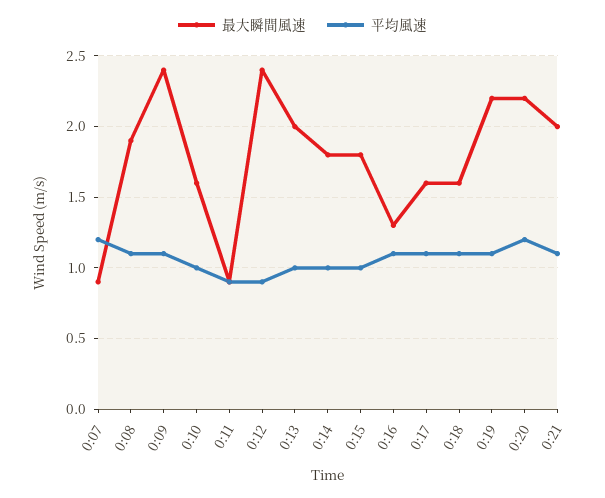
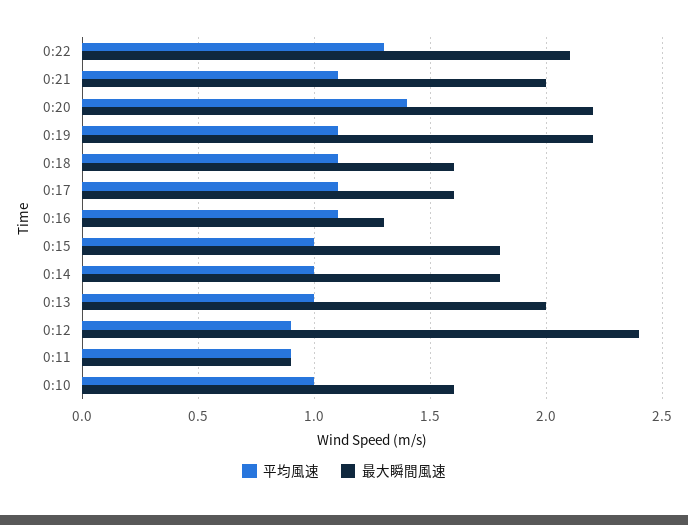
最大瞬間風速, 0:07: 0.9 -> none
平均風速, 0:07: 1.2 -> none
最大瞬間風速, 0:08: 1.9 -> none
平均風速, 0:08: 1.1 -> none
最大瞬間風速, 0:09: 2.4 -> none
平均風速, 0:09: 1.1 -> none
平均風速, 0:20: 1.2 -> 1.4
平均風速, 0:22: none -> 1.3
最大瞬間風速, 0:22: none -> 2.1

